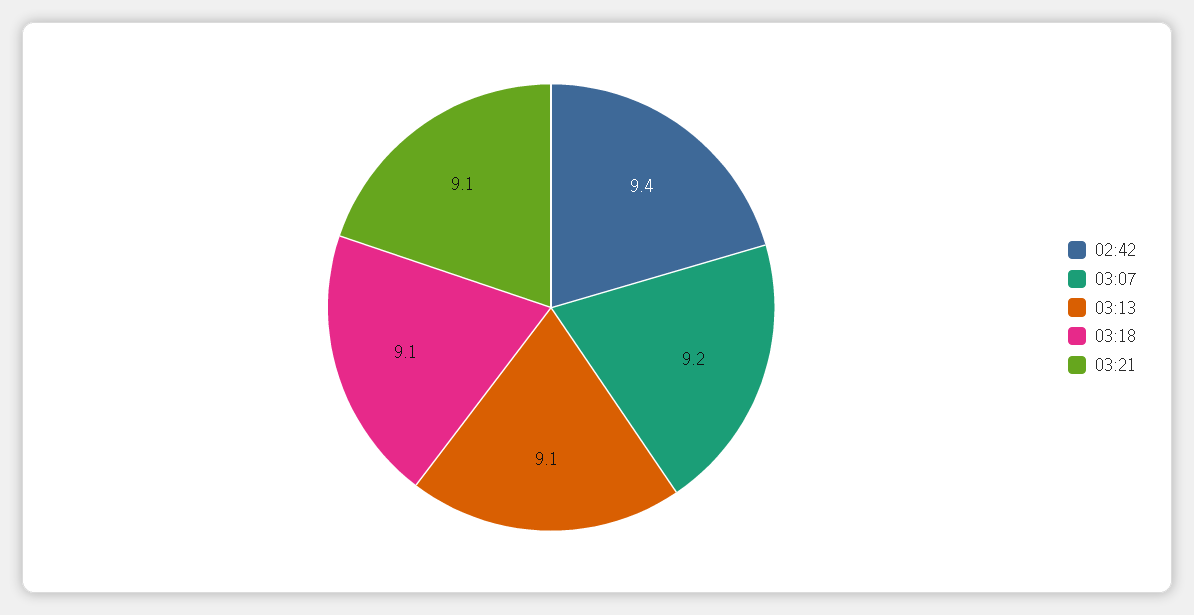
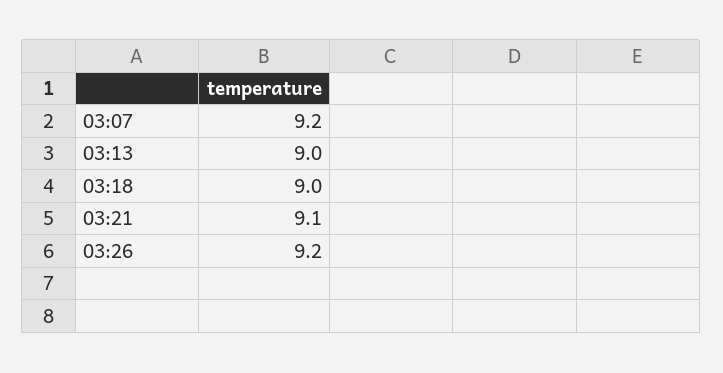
02:42: 9.4 -> none
03:13: 9.1 -> 9
03:18: 9.1 -> 9
03:26: none -> 9.2

